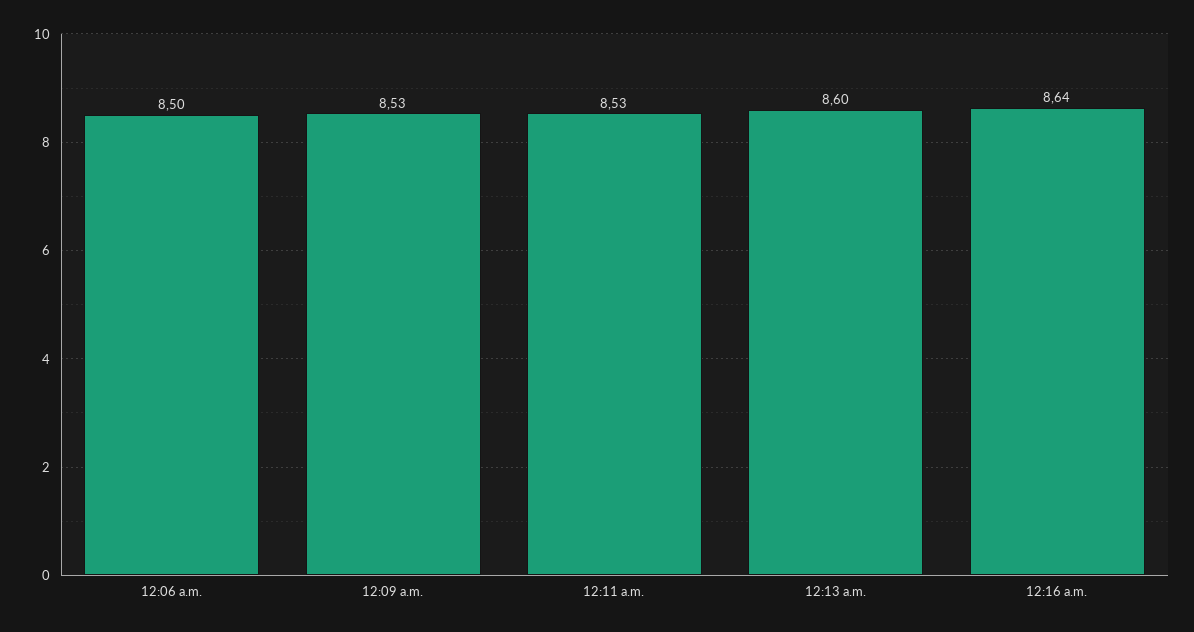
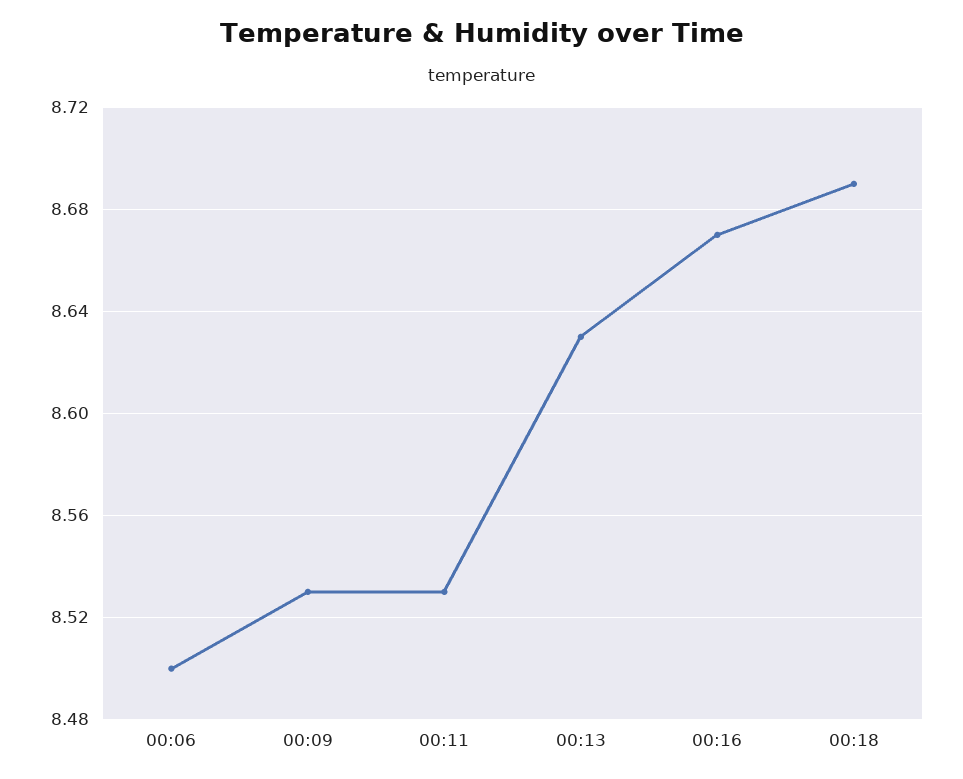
12:13 a.m.: 8.6 -> 8.63
12:16 a.m.: 8.64 -> 8.67
00:18: none -> 8.69

